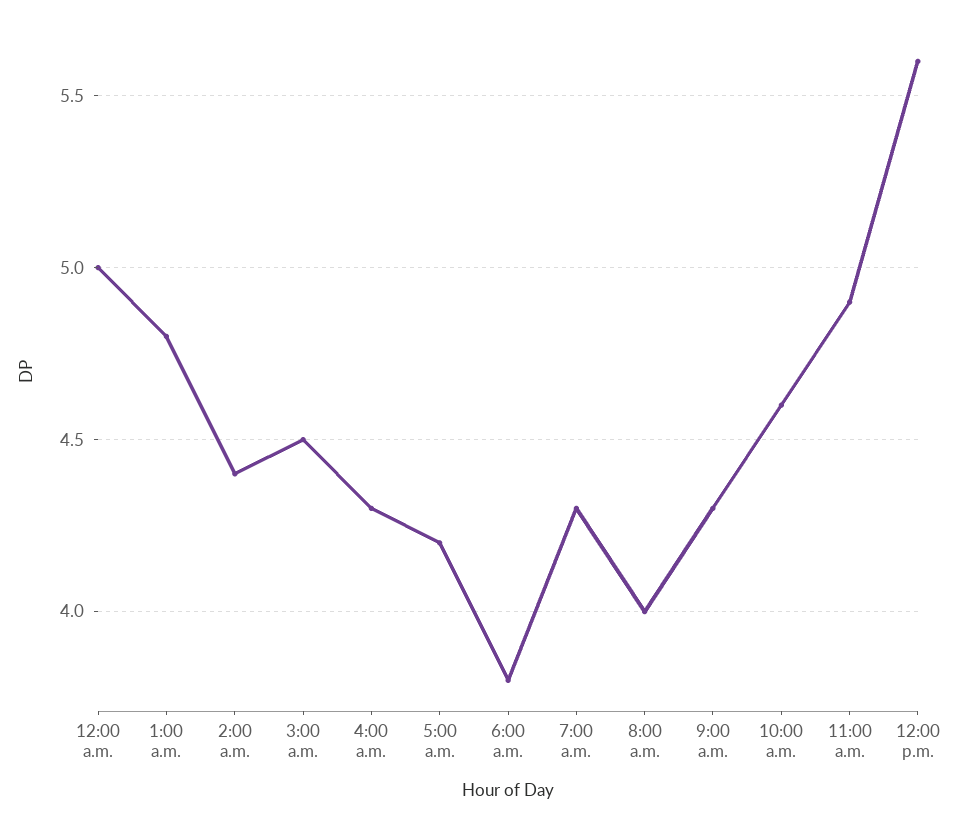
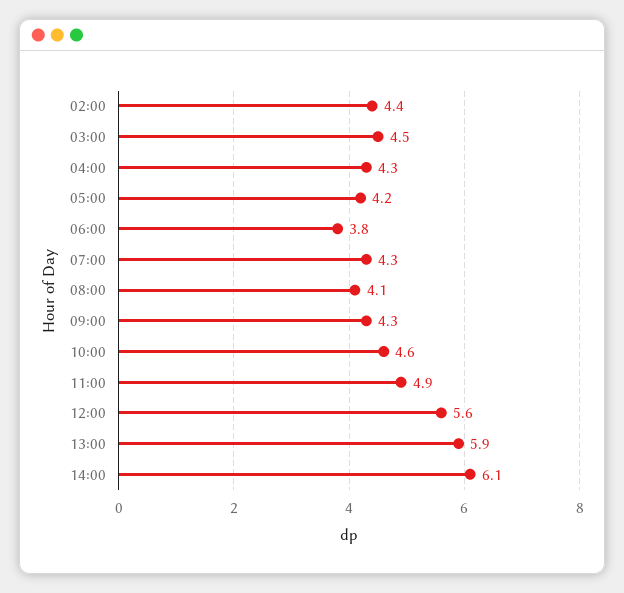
12:00 a.m.: 5 -> none
1:00 a.m.: 4.8 -> none
8:00 a.m.: 4 -> 4.1
13:00: none -> 5.9
14:00: none -> 6.1

